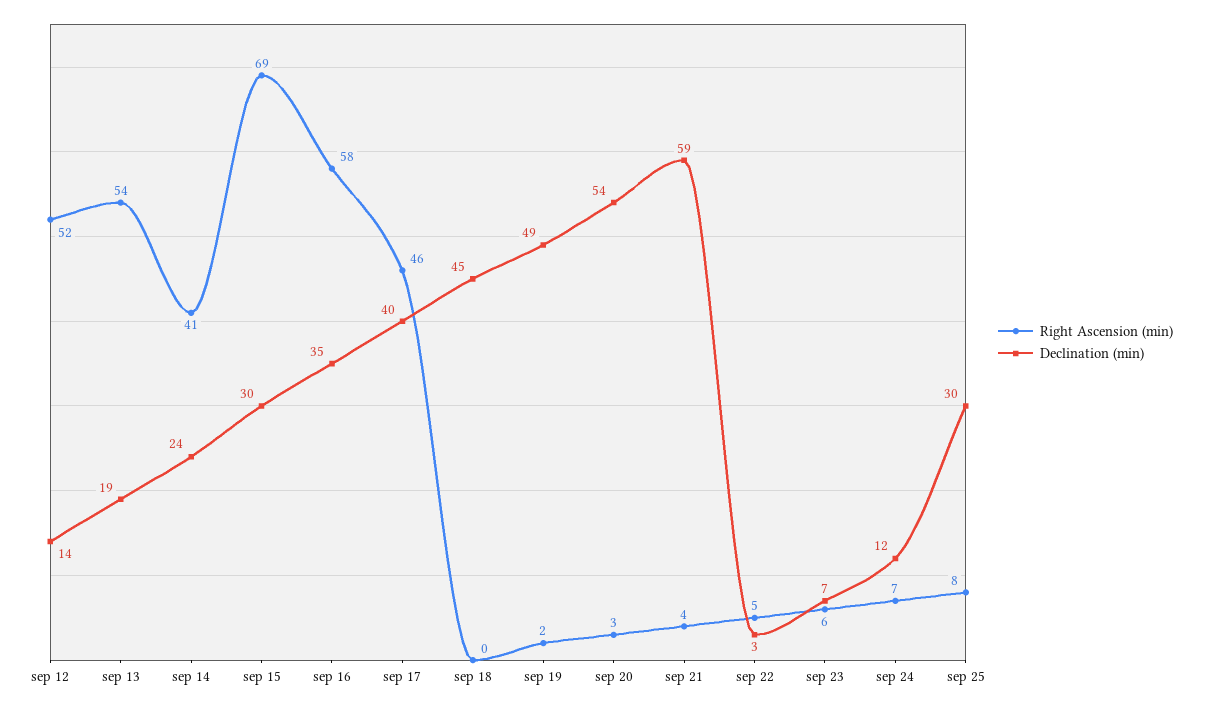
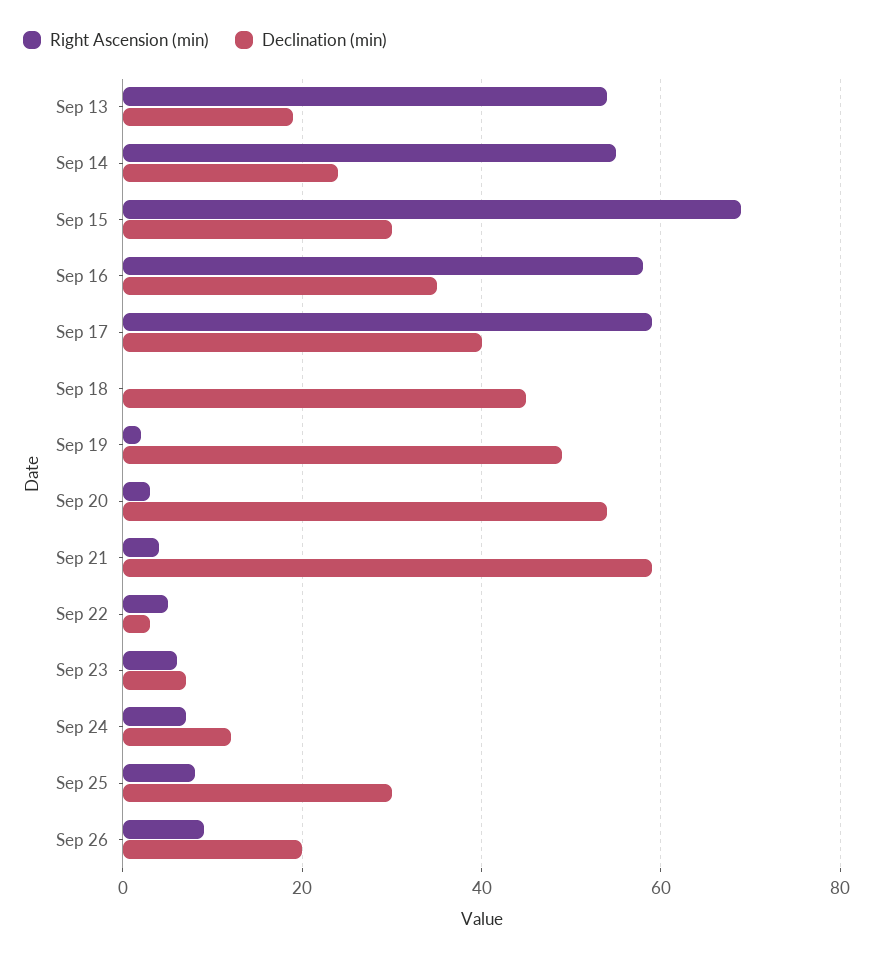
Right Ascension (min), sep 12: 52 -> none
Declination (min), sep 12: 14 -> none
Right Ascension (min), sep 14: 41 -> 55
Right Ascension (min), sep 17: 46 -> 60
Right Ascension (min), Sep 26: none -> 10
Declination (min), Sep 26: none -> 20

